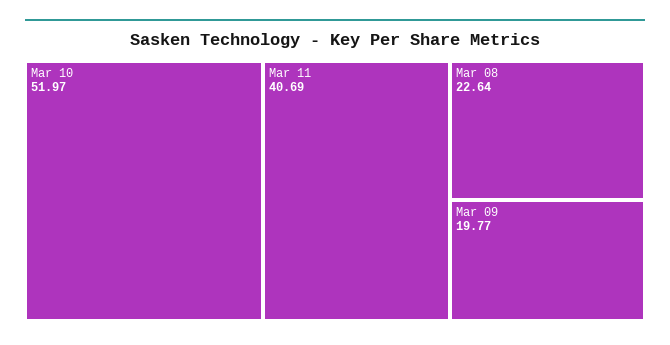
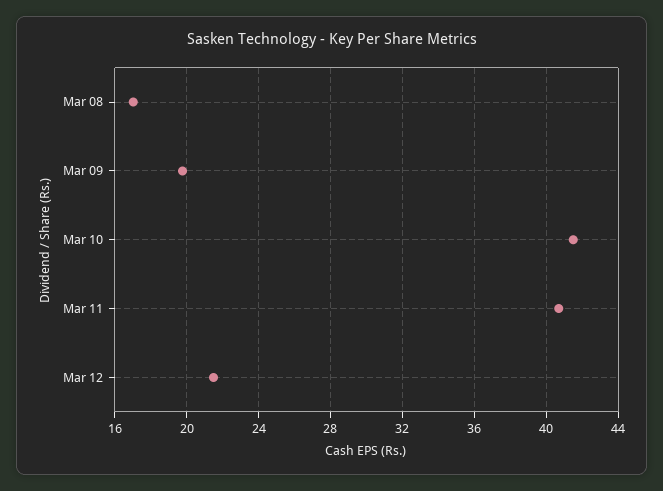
Mar 10: 51.97 -> 41.5
Mar 08: 22.64 -> 17
Mar 12: none -> 21.5

